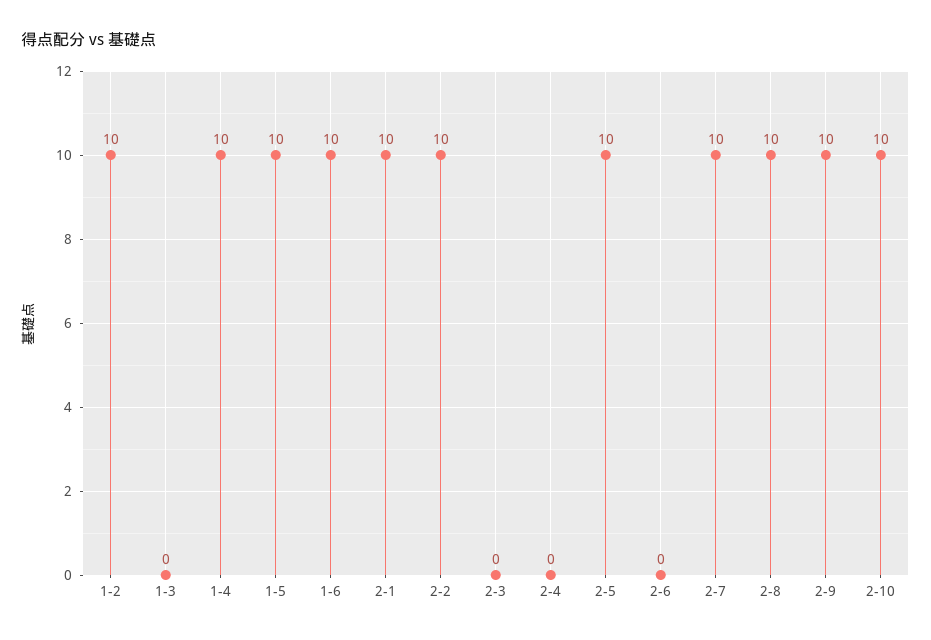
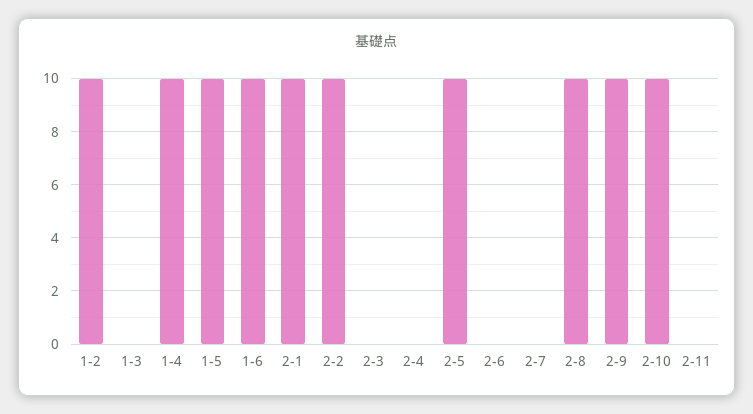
2-7: 10 -> 0
2-11: none -> 0

